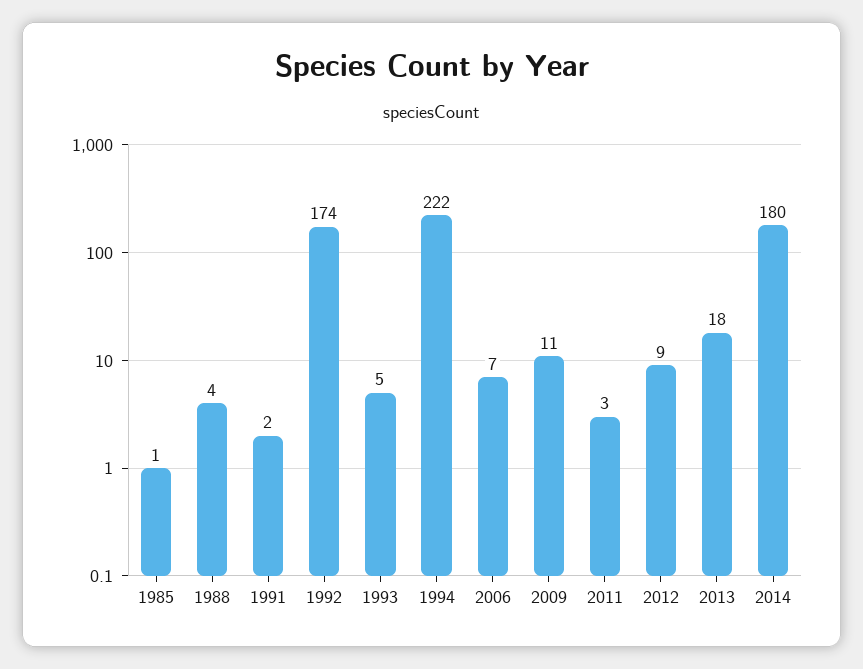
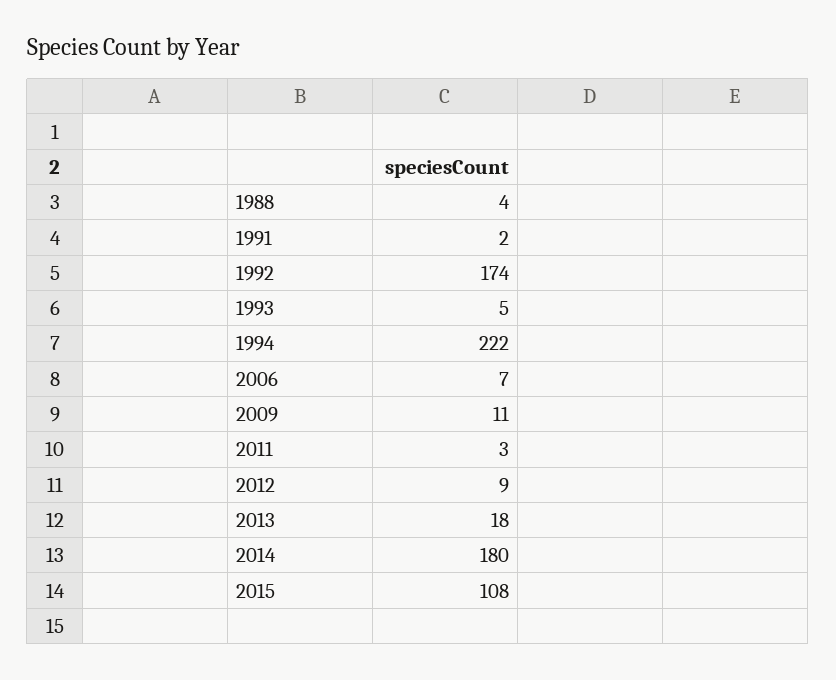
1985: 1 -> none
2015: none -> 108

